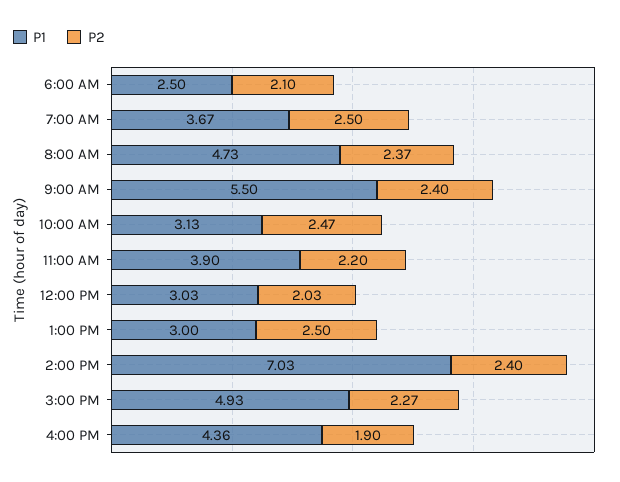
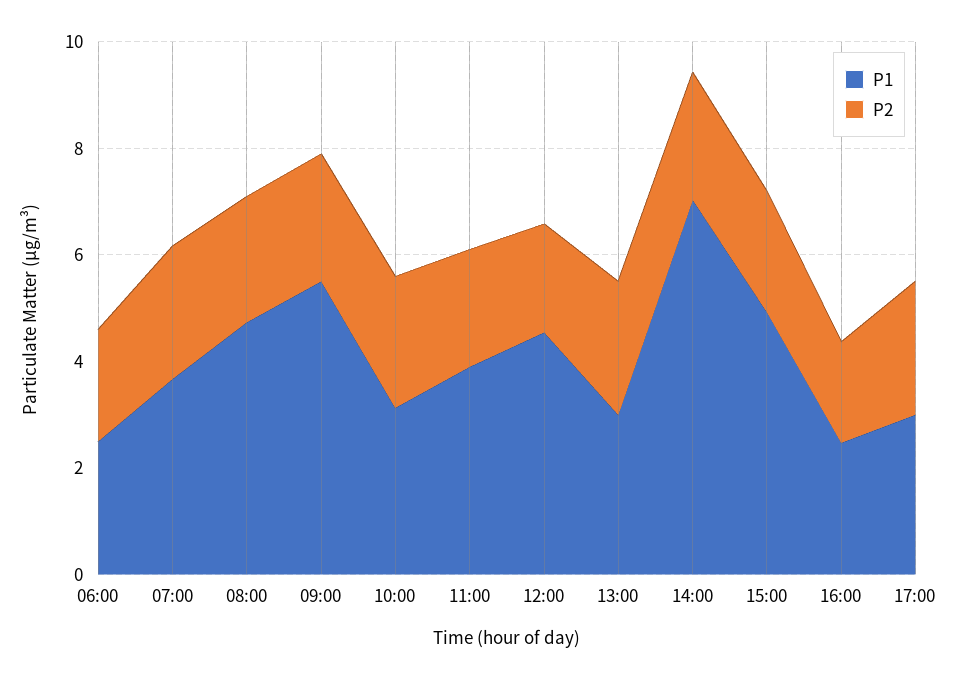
P1, 12:00 PM: 3.03 -> 4.5
P1, 4:00 PM: 4.36 -> 2.5
P1, 17:00: none -> 3
P2, 17:00: none -> 2.5

